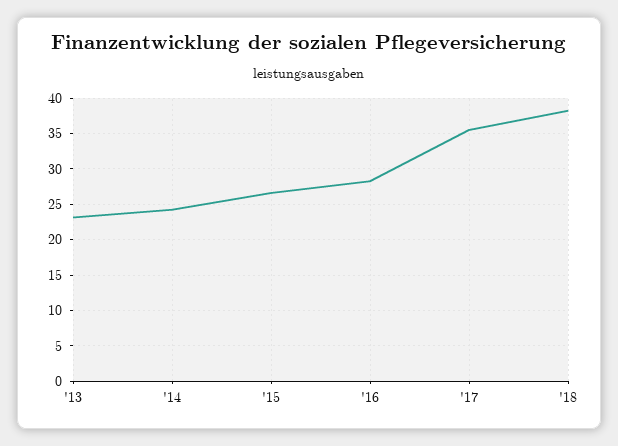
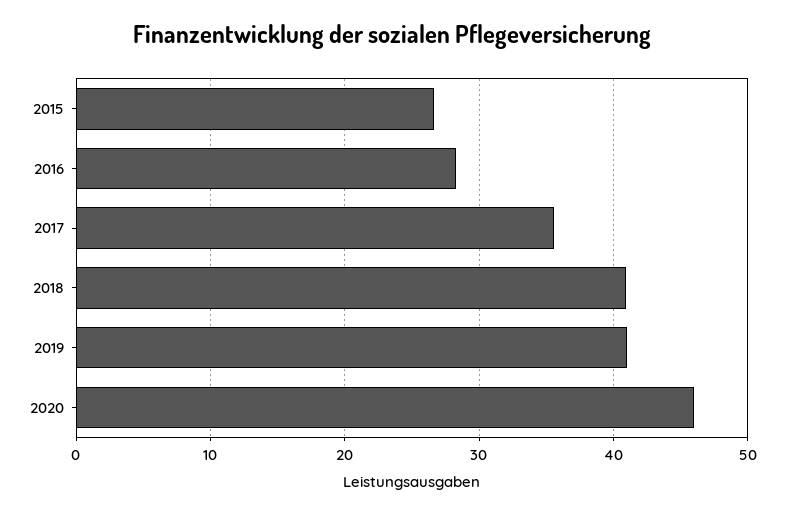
'13: 23 -> none
'14: 24 -> none
'18: 38 -> 41
2019: none -> 41
2020: none -> 46

